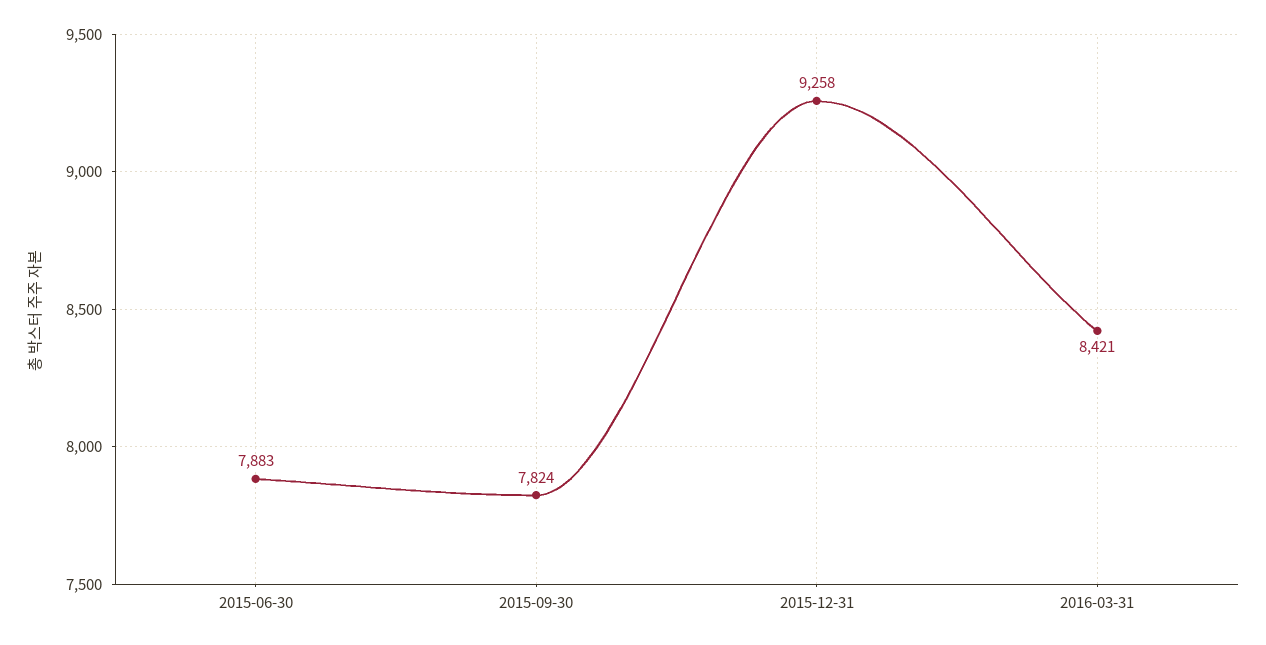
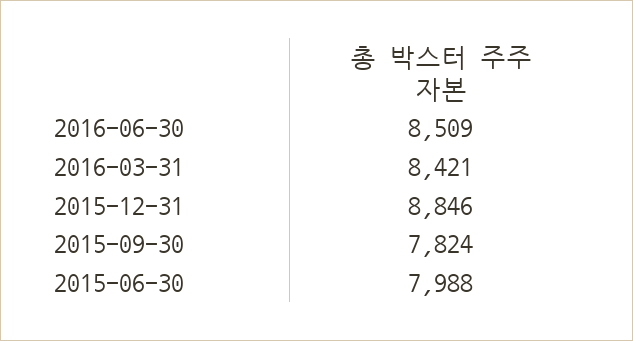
2015-06-30: 7883 -> 7988
2015-12-31: 9258 -> 8846
2016-06-30: none -> 8509

